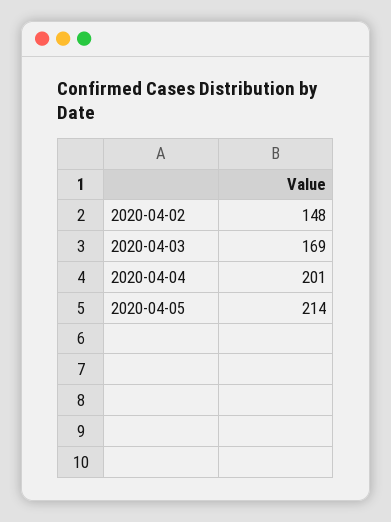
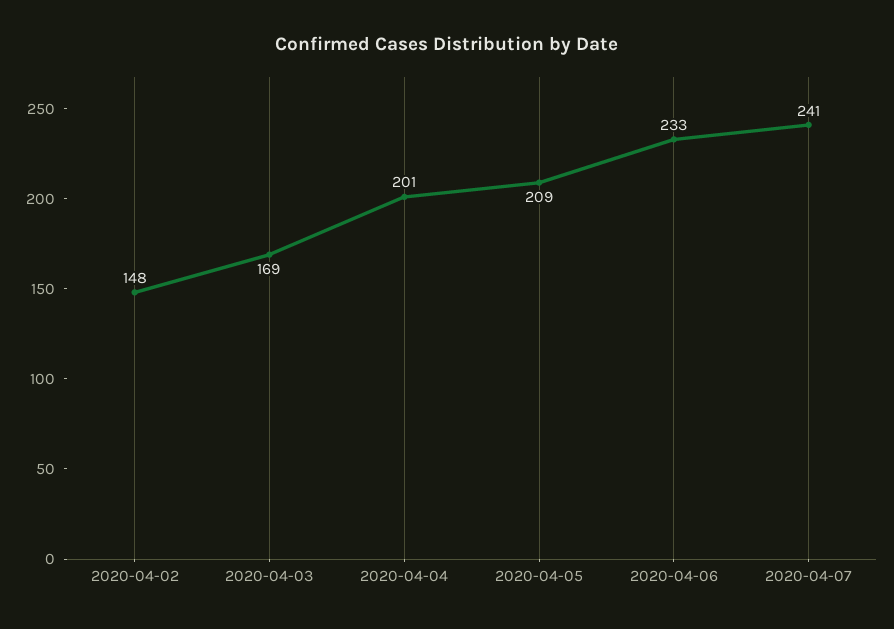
2020-04-05: 214 -> 209
2020-04-06: none -> 233
2020-04-07: none -> 241

